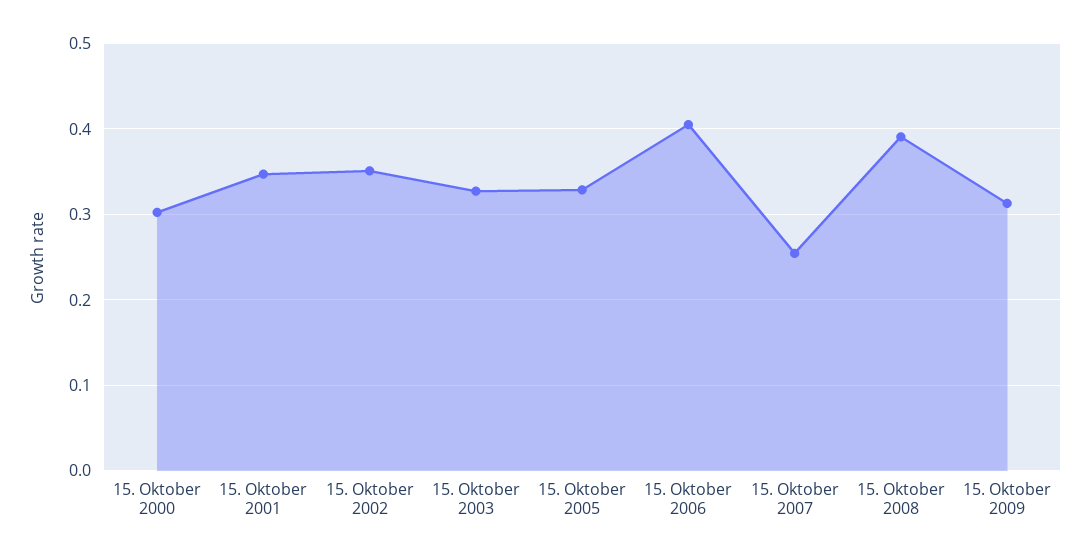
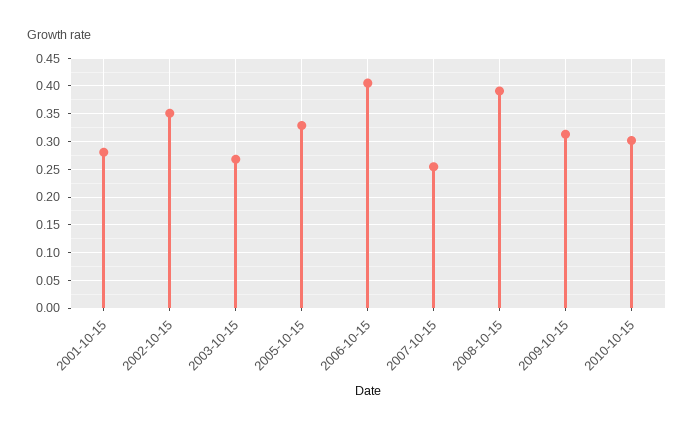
15. Oktober 2000: 0.3 -> none
15. Oktober 2001: 0.35 -> 0.275
15. Oktober 2003: 0.33 -> 0.275
2010-10-15: none -> 0.3

